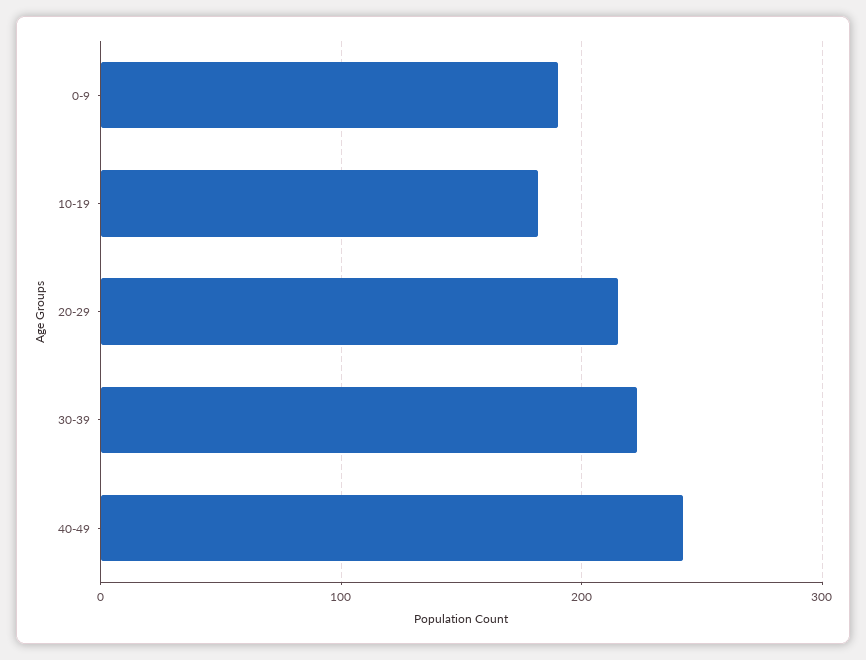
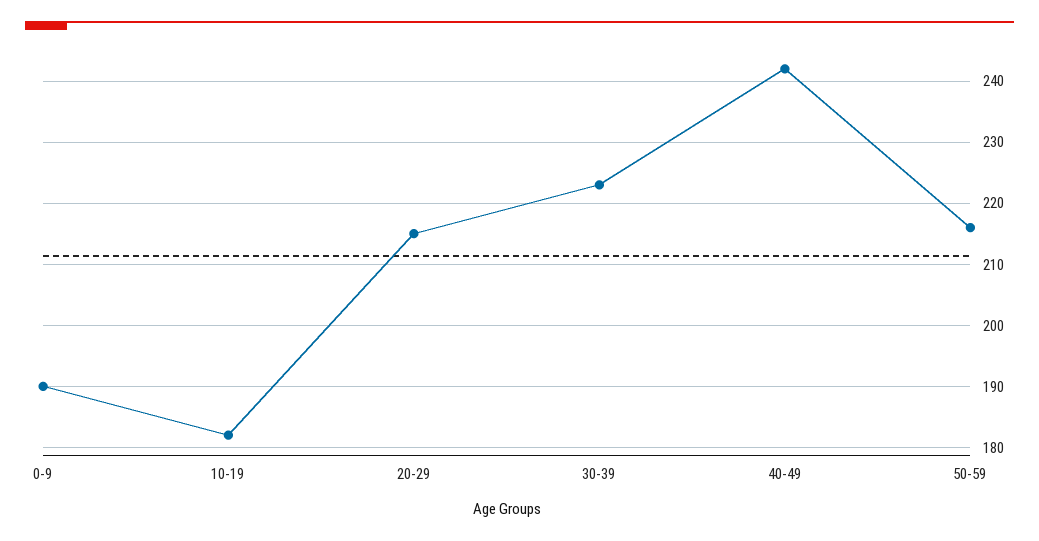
50-59: none -> 216

